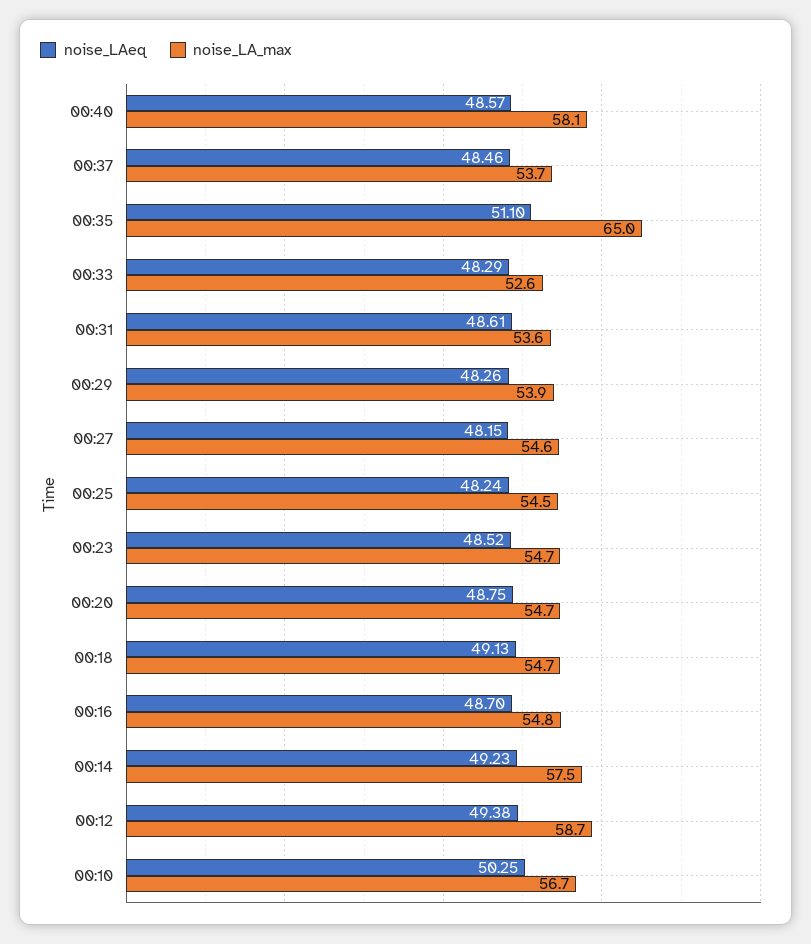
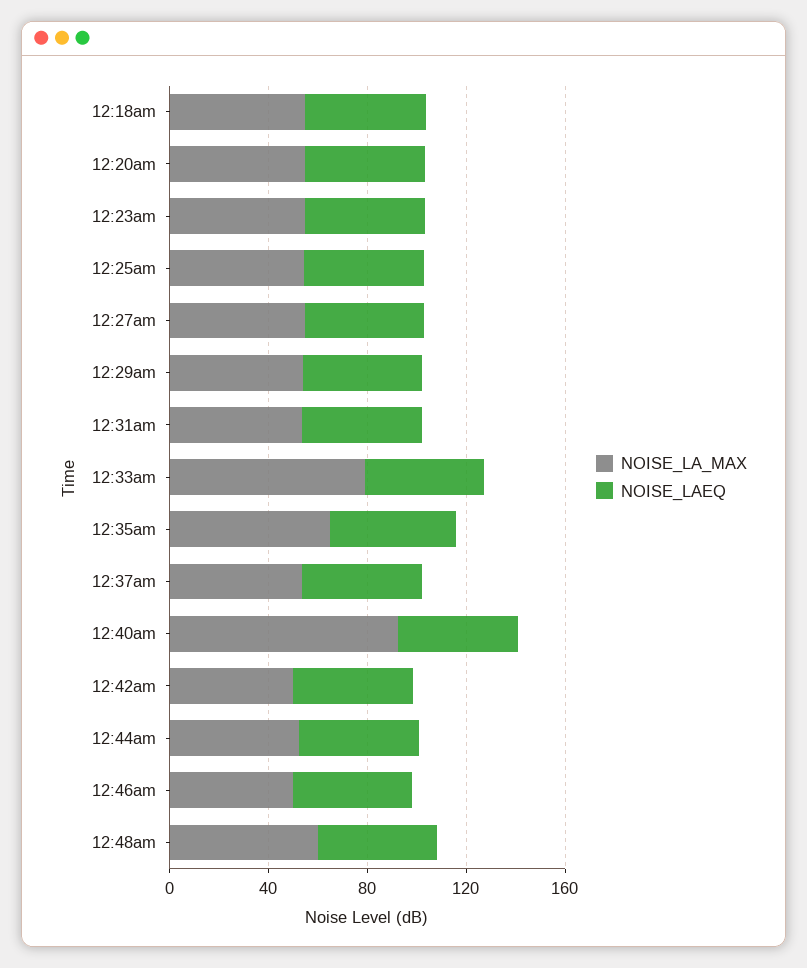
noise_LA_max, 00:40: 58.1 -> 90
noise_LA_max, 00:33: 52.6 -> 80
noise_LAeq, 00:16: 48.7 -> none
noise_LA_max, 00:16: 54.8 -> none
noise_LAeq, 00:14: 49.23 -> none
noise_LA_max, 00:14: 57.5 -> none
noise_LAeq, 00:12: 49.38 -> none
noise_LA_max, 00:12: 58.7 -> none
noise_LAeq, 00:10: 50.25 -> none
noise_LA_max, 00:10: 56.7 -> none
noise_LA_max, 12:42am: none -> 50
noise_LAeq, 12:42am: none -> 50
noise_LA_max, 12:44am: none -> 50
noise_LAeq, 12:44am: none -> 50
noise_LA_max, 12:46am: none -> 50
noise_LAeq, 12:46am: none -> 50
noise_LA_max, 12:48am: none -> 60
noise_LAeq, 12:48am: none -> 50

